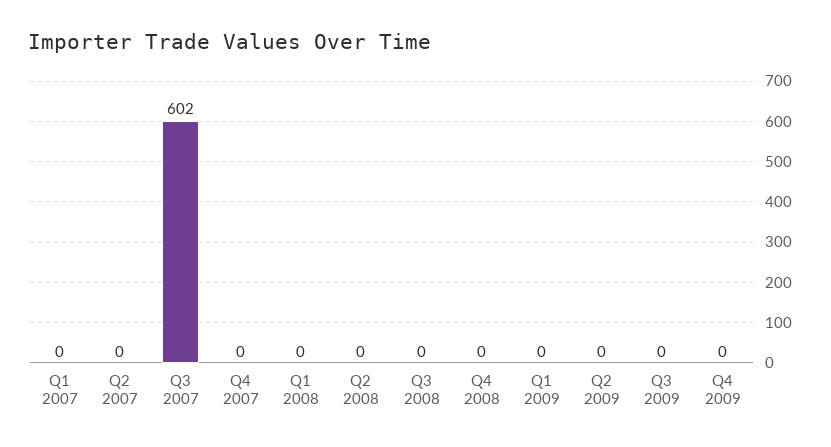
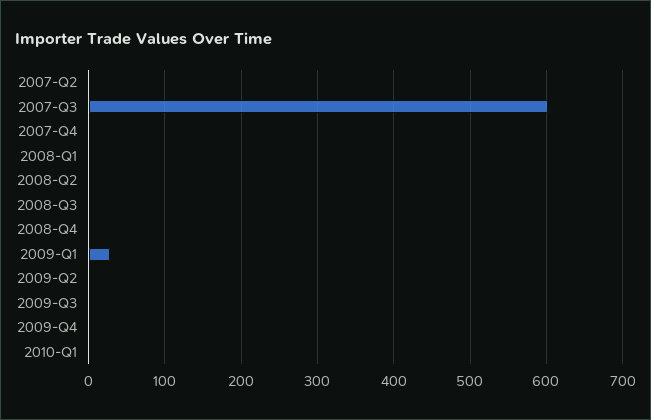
Q1 2007: 0 -> none
Q1 2009: 0 -> 30
2010-Q1: none -> 0

